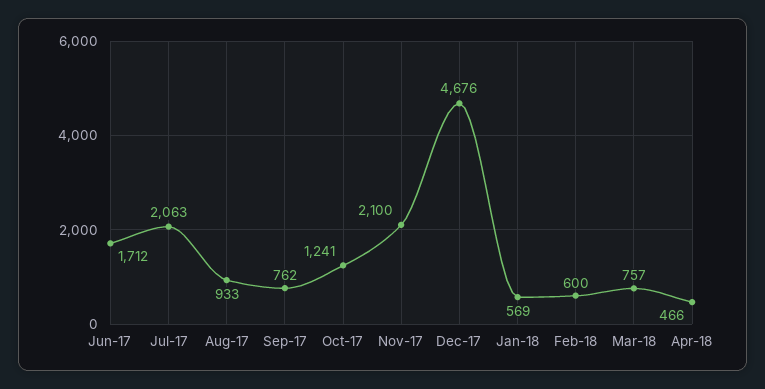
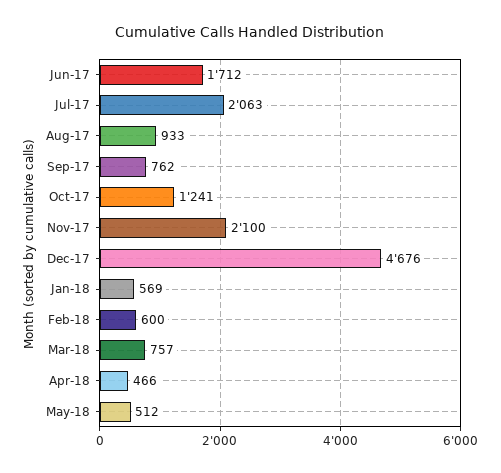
May-18: none -> 512

